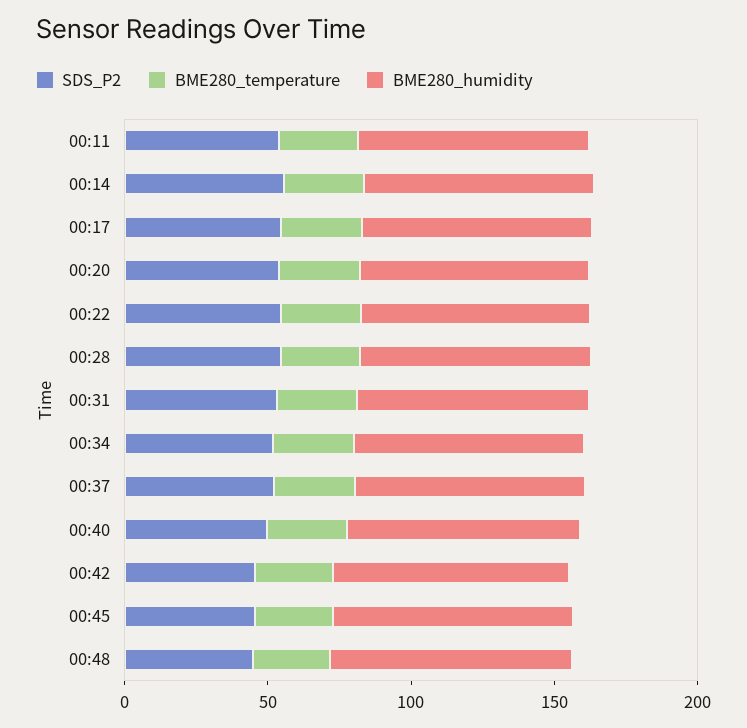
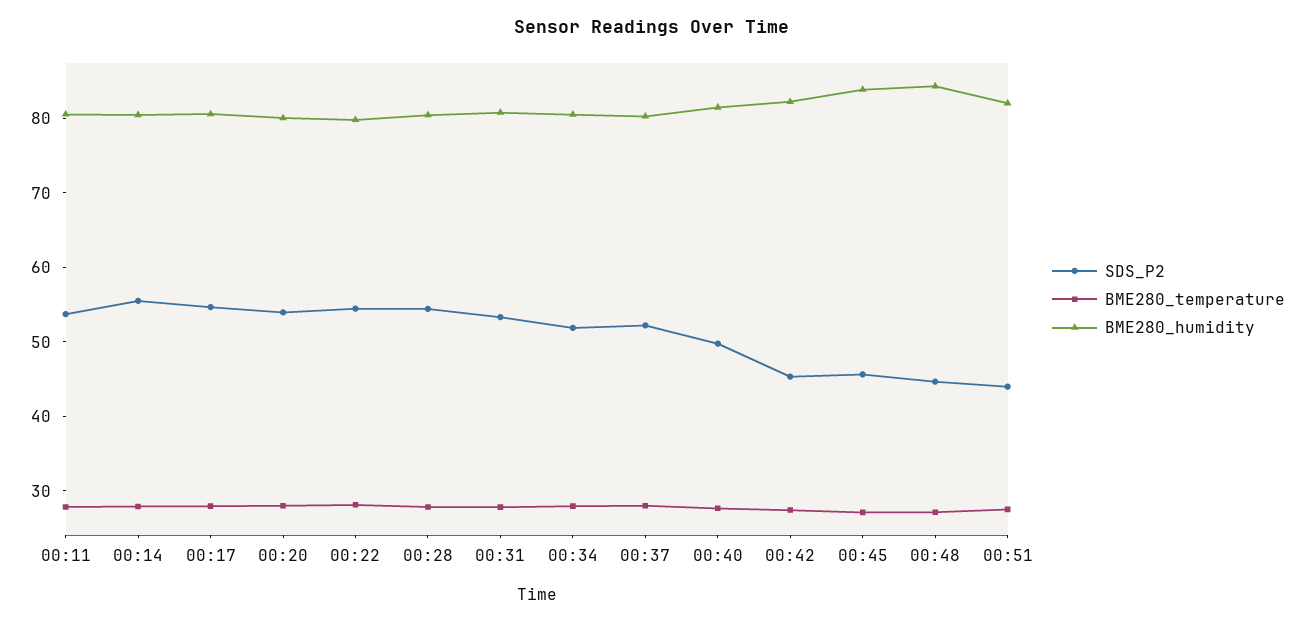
SDS_P2, 00:51: none -> 44
BME280_temperature, 00:51: none -> 28
BME280_humidity, 00:51: none -> 82

